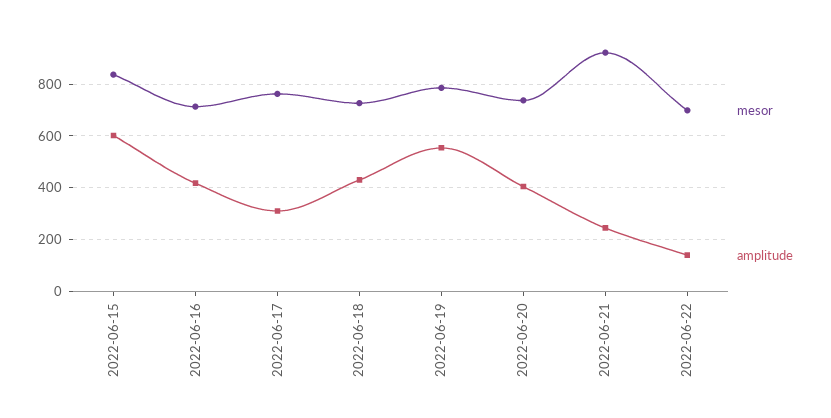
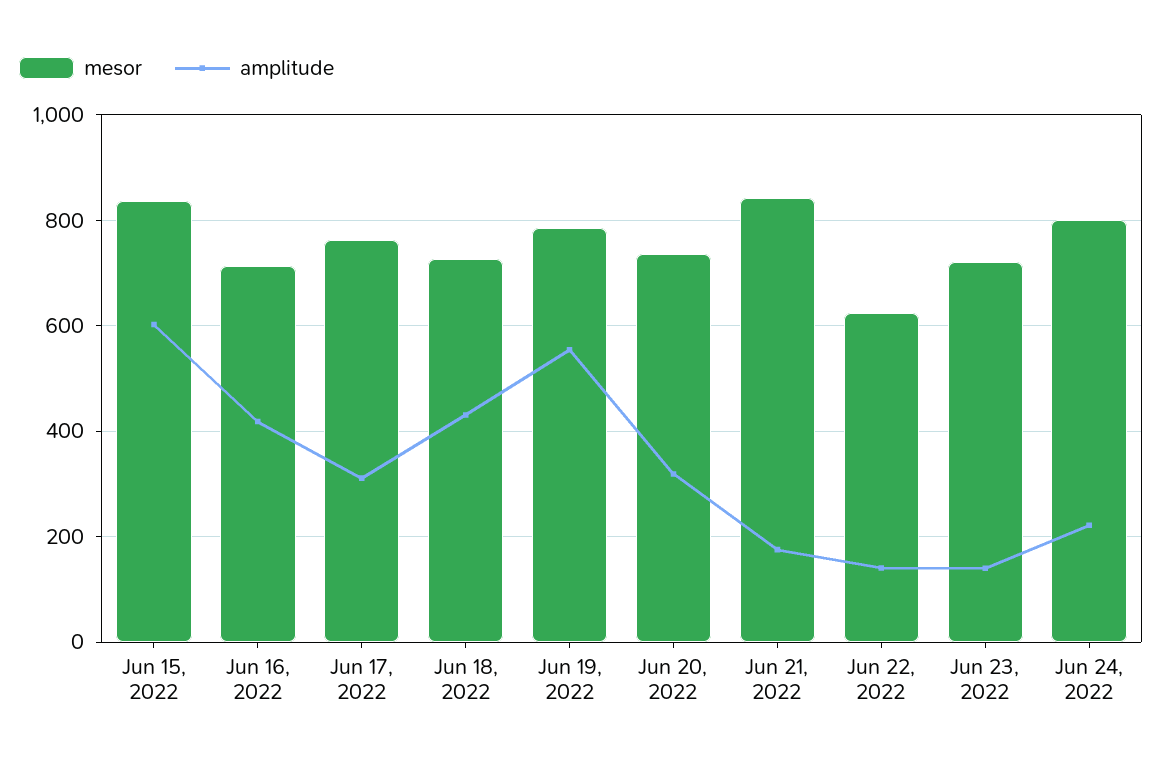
amplitude, 2022-06-20: 400 -> 320
mesor, 2022-06-21: 925 -> 840
amplitude, 2022-06-21: 250 -> 180
mesor, 2022-06-22: 700 -> 620
mesor, Jun 23, 2022: none -> 720
amplitude, Jun 23, 2022: none -> 140
mesor, Jun 24, 2022: none -> 800
amplitude, Jun 24, 2022: none -> 220

